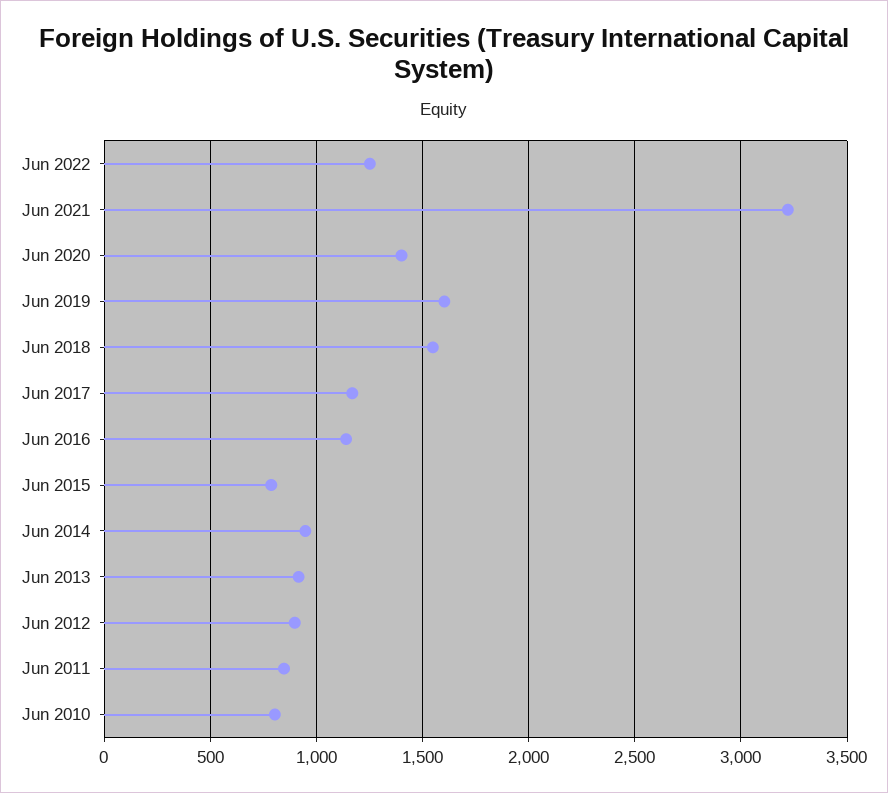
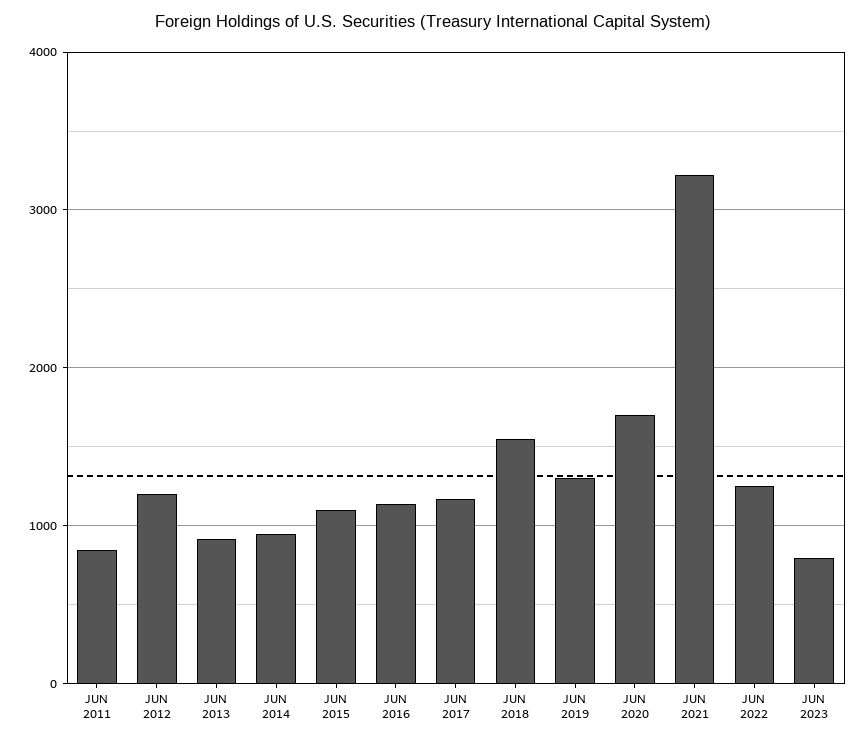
Jun 2020: 1400 -> 1700
Jun 2019: 1600 -> 1300
Jun 2015: 800 -> 1100
Jun 2012: 900 -> 1200
Jun 2010: 800 -> none
JUN 2023: none -> 800

